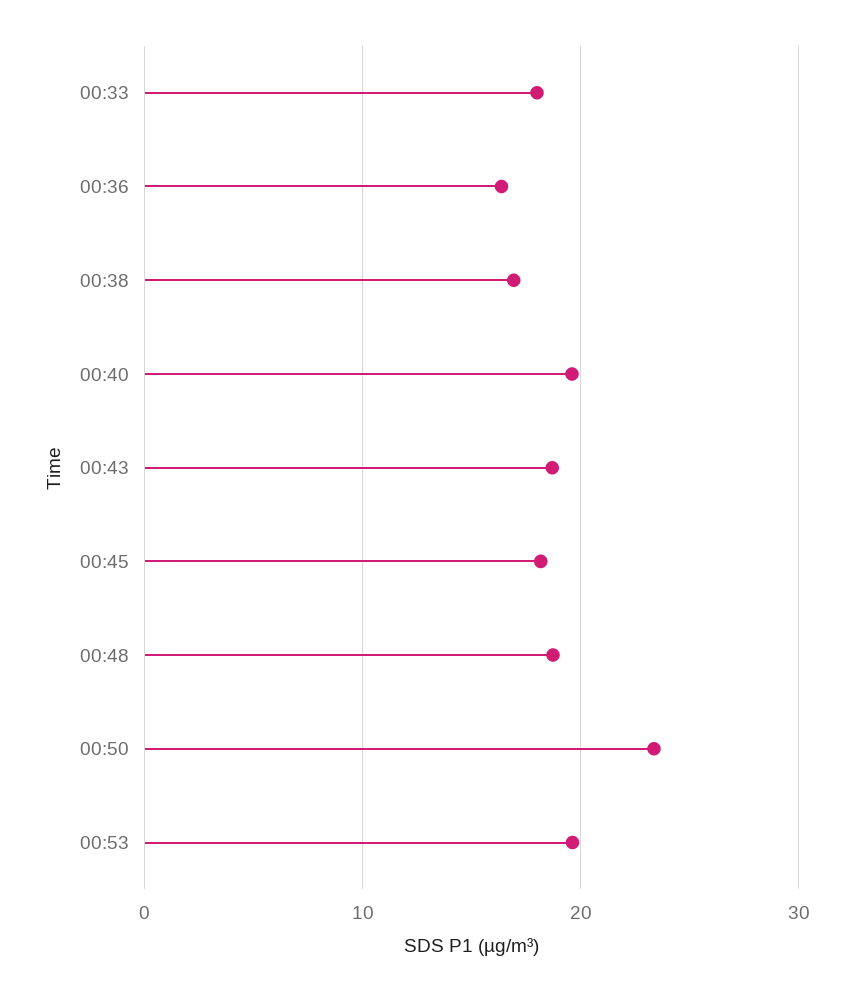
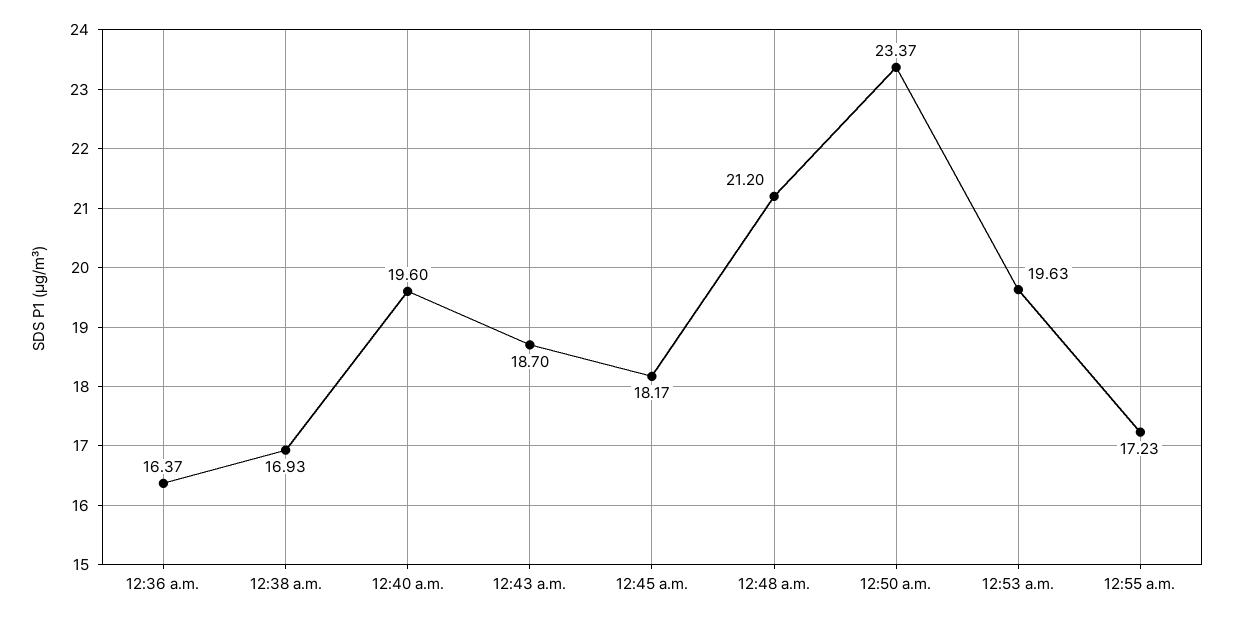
00:33: 18 -> none
00:48: 19 -> 21.2
12:55 a.m.: none -> 17.23

